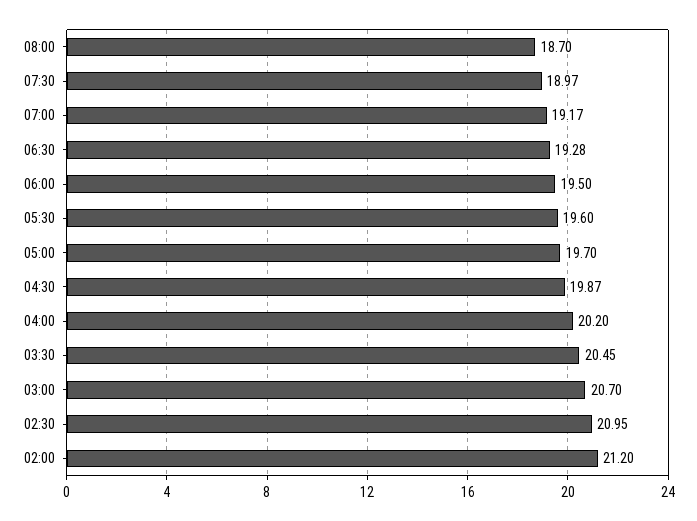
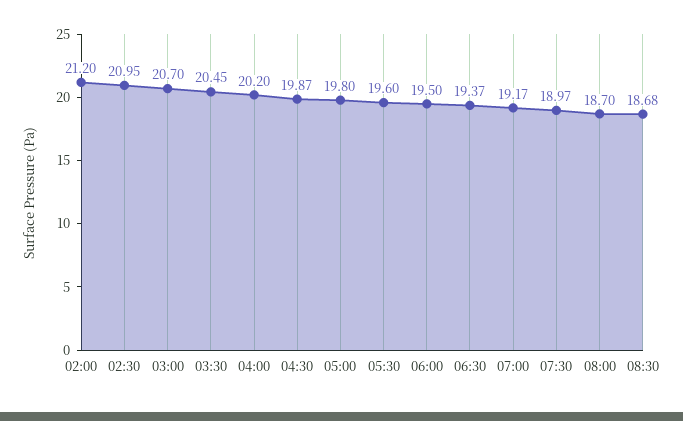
06:30: 19.28 -> 19.37
05:00: 19.7 -> 19.8
08:30: none -> 18.68

